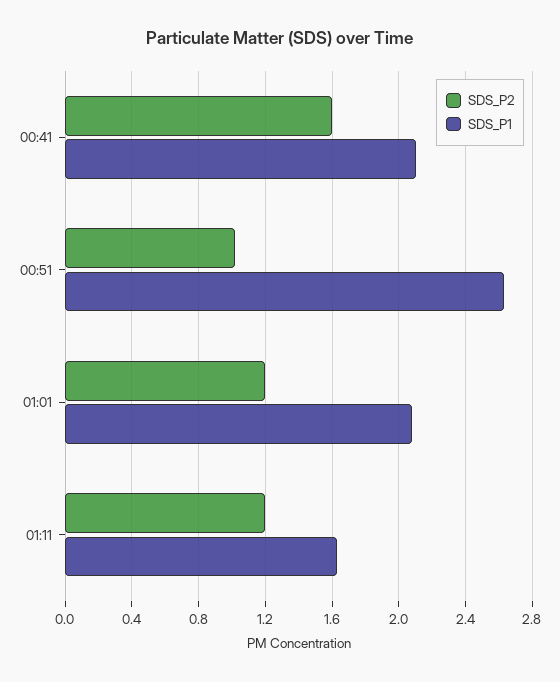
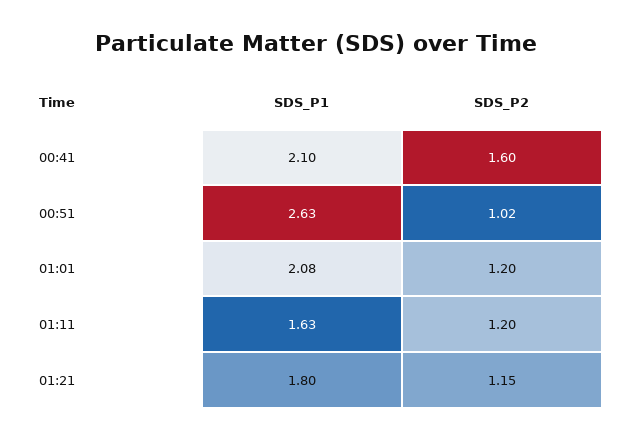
SDS_P1, 01:21: none -> 1.8
SDS_P2, 01:21: none -> 1.15

